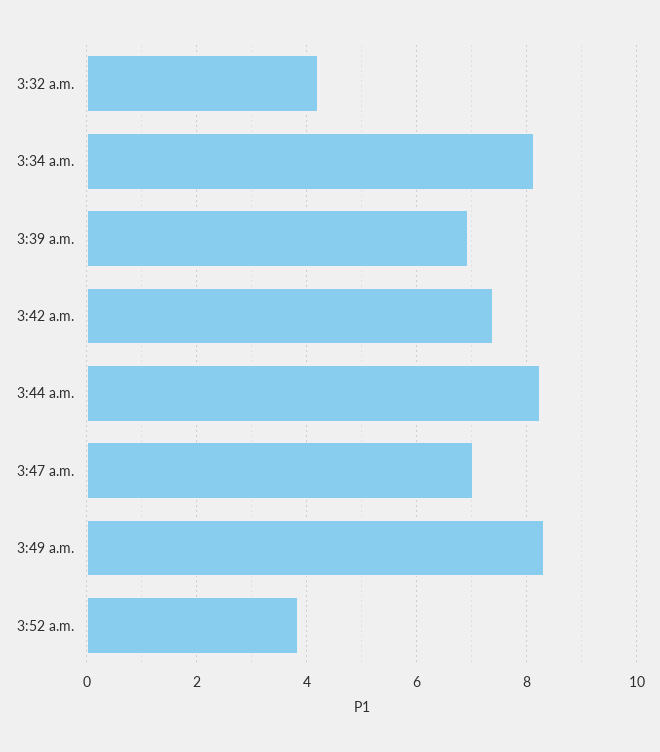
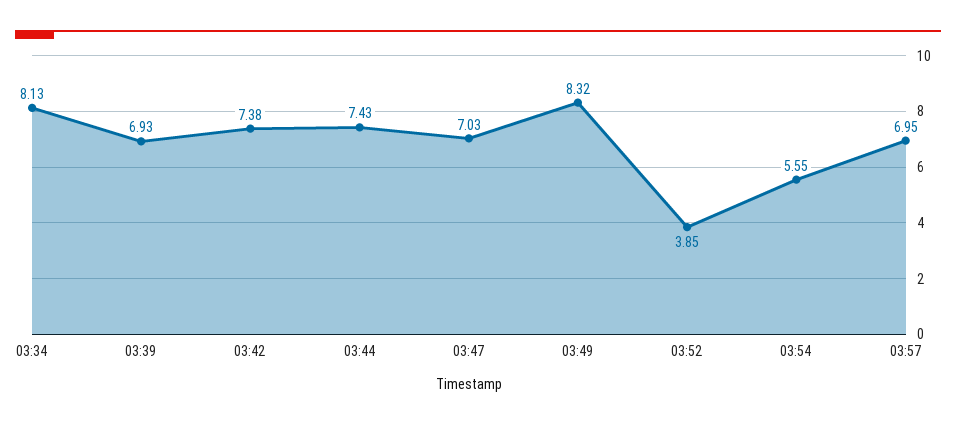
3:32 a.m.: 4.2 -> none
3:44 a.m.: 8.2 -> 7.43
03:54: none -> 5.55
03:57: none -> 6.95

